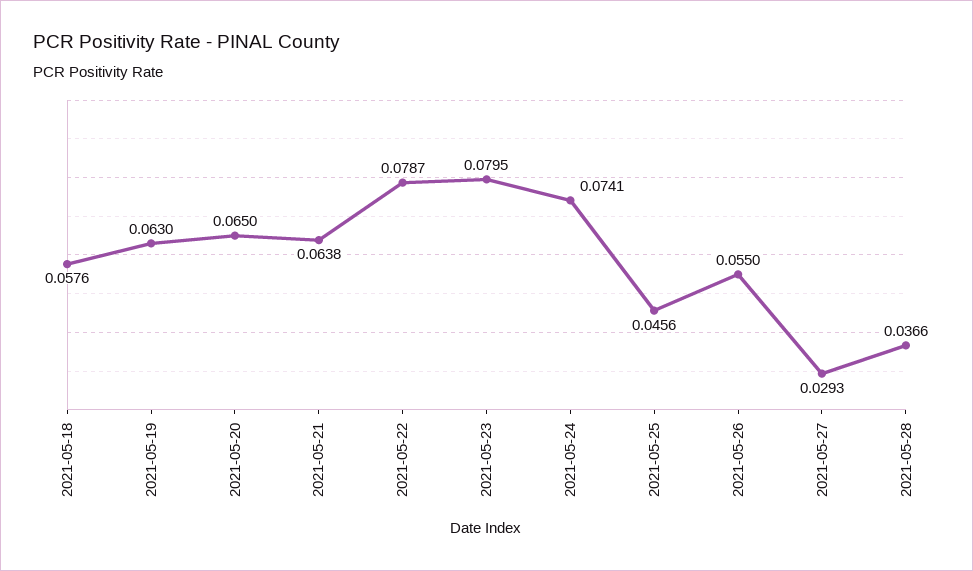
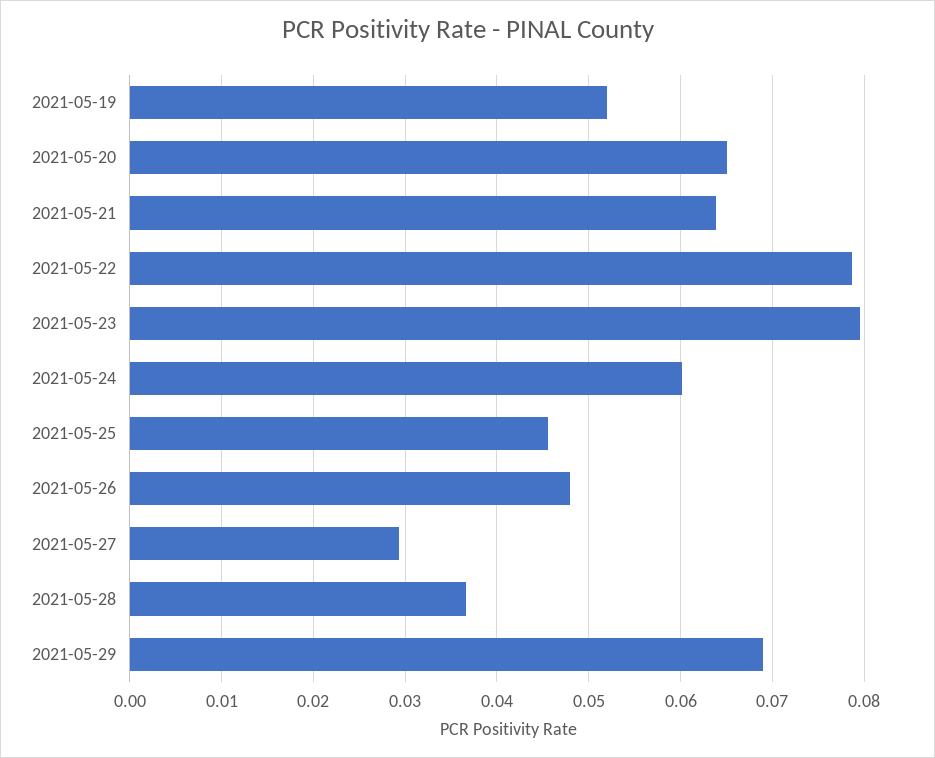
2021-05-18: 0.0576 -> none
2021-05-19: 0.063 -> 0.052
2021-05-24: 0.0741 -> 0.06
2021-05-26: 0.055 -> 0.048
2021-05-29: none -> 0.069

